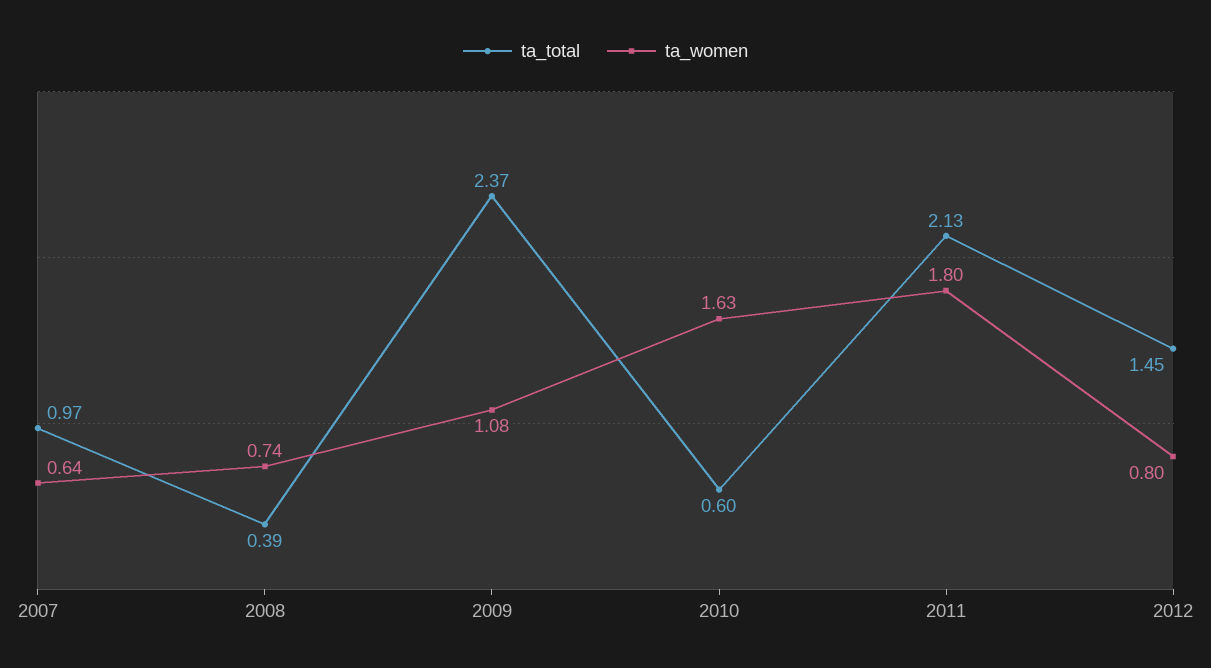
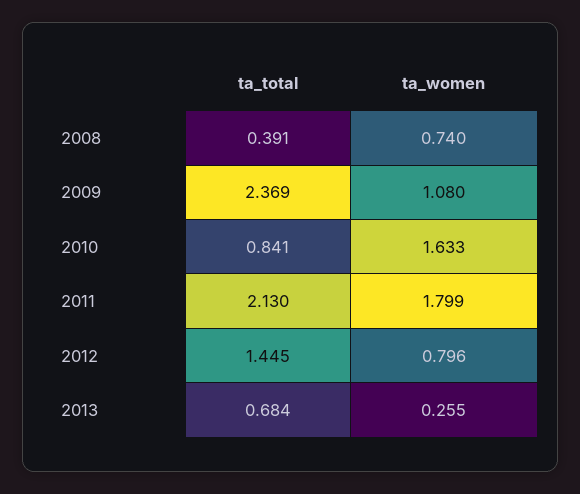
ta_total, 2007: 0.97 -> none
ta_women, 2007: 0.64 -> none
ta_total, 2010: 0.6 -> 0.841
ta_total, 2013: none -> 0.684
ta_women, 2013: none -> 0.255

